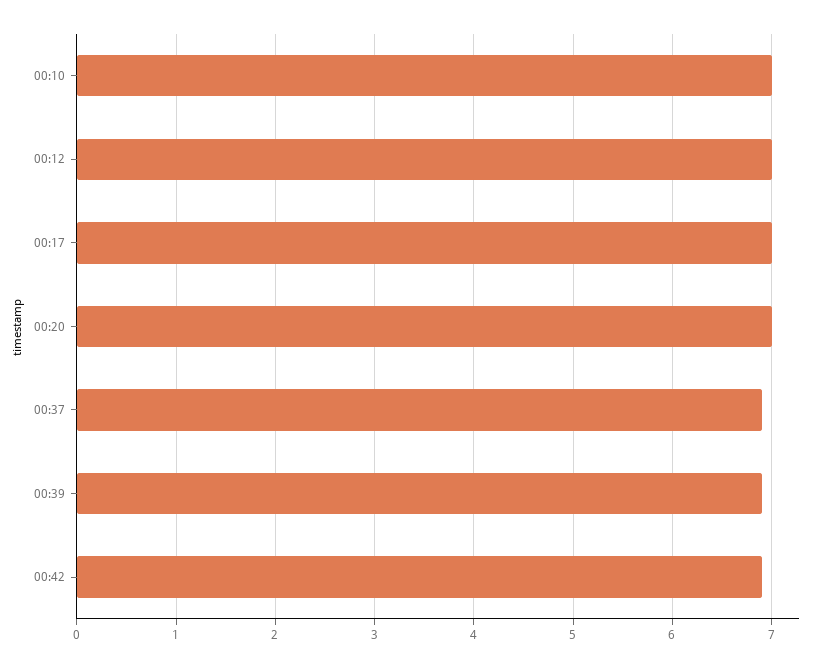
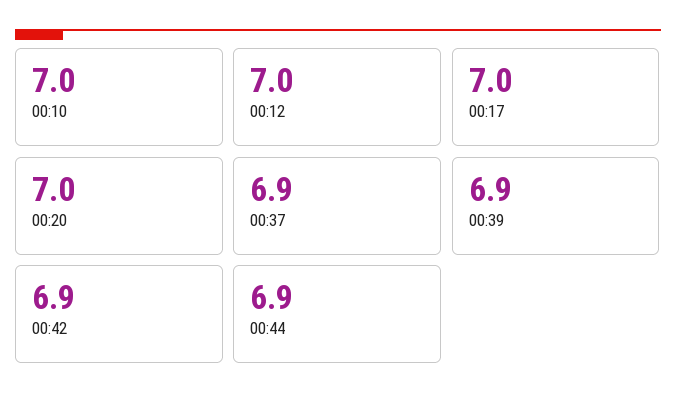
00:44: none -> 6.9

